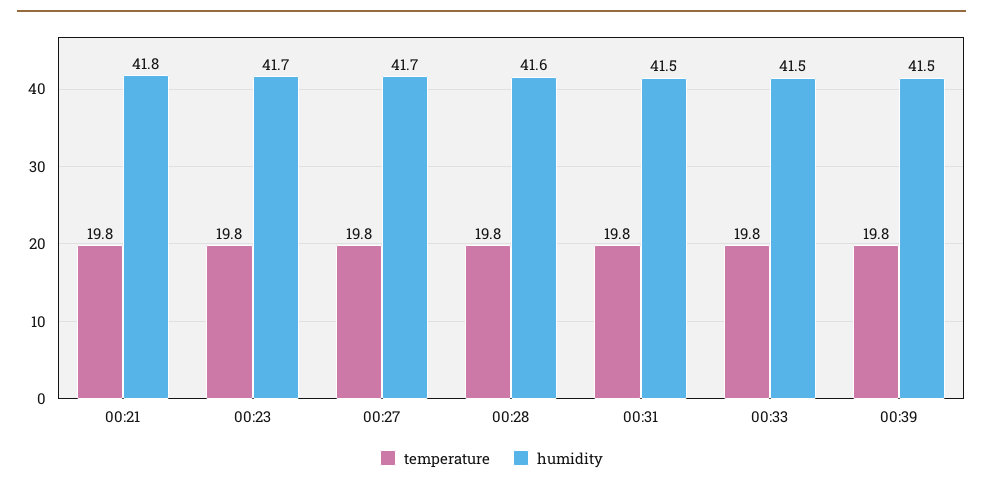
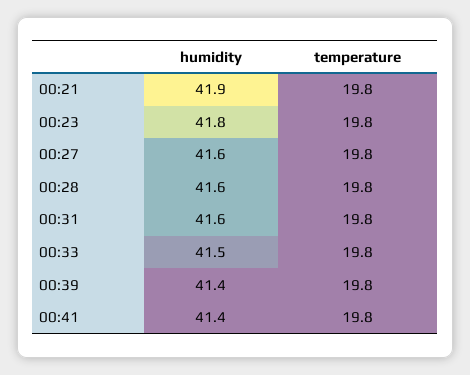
humidity, 00:21: 41.8 -> 41.9
humidity, 00:23: 41.7 -> 41.8
humidity, 00:27: 41.7 -> 41.6
humidity, 00:31: 41.5 -> 41.6
humidity, 00:39: 41.5 -> 41.4
humidity, 00:41: none -> 41.4
temperature, 00:41: none -> 19.8

